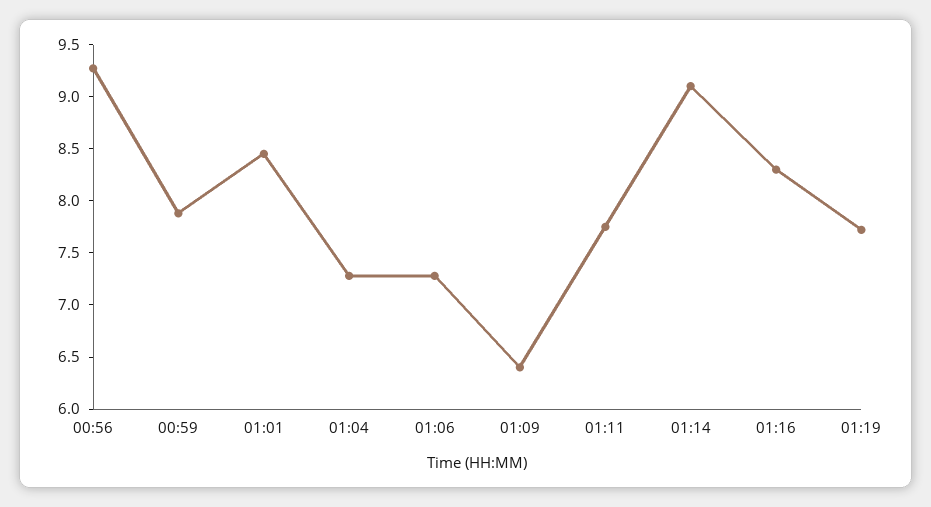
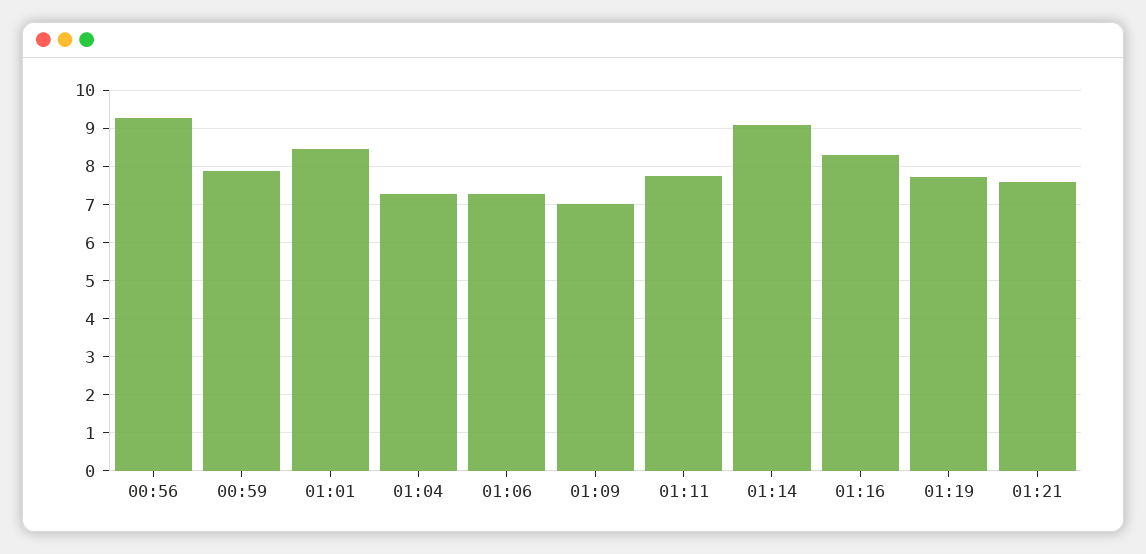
01:09: 6.4 -> 7
01:21: none -> 7.6

